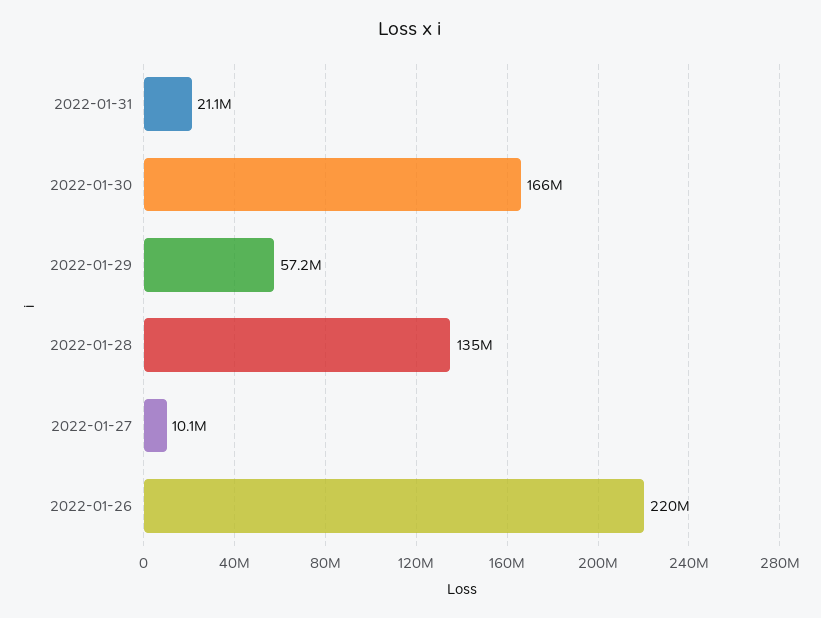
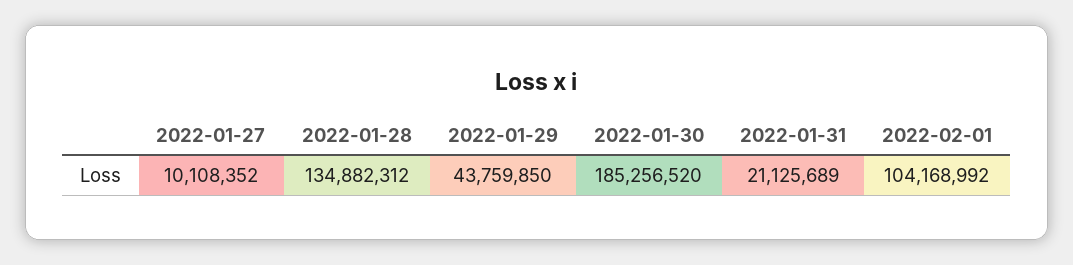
2022-01-30: 166000000 -> 185256520
2022-01-29: 57200000 -> 43759850
2022-01-26: 220000000 -> none
2022-02-01: none -> 104168992

